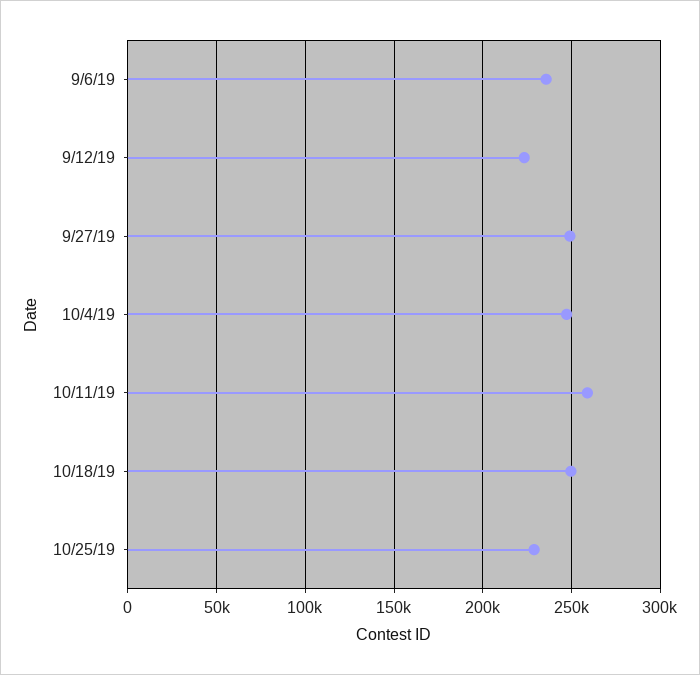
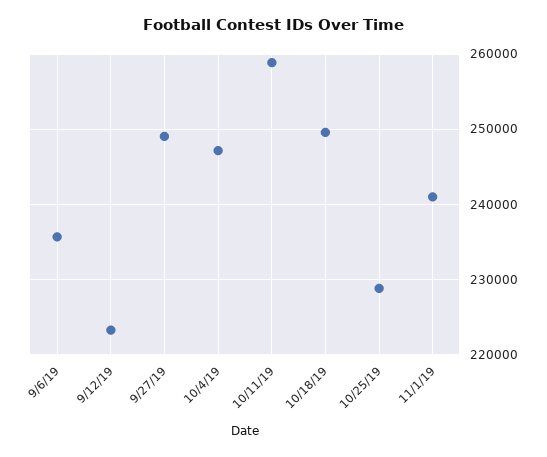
11/1/19: none -> 241000

